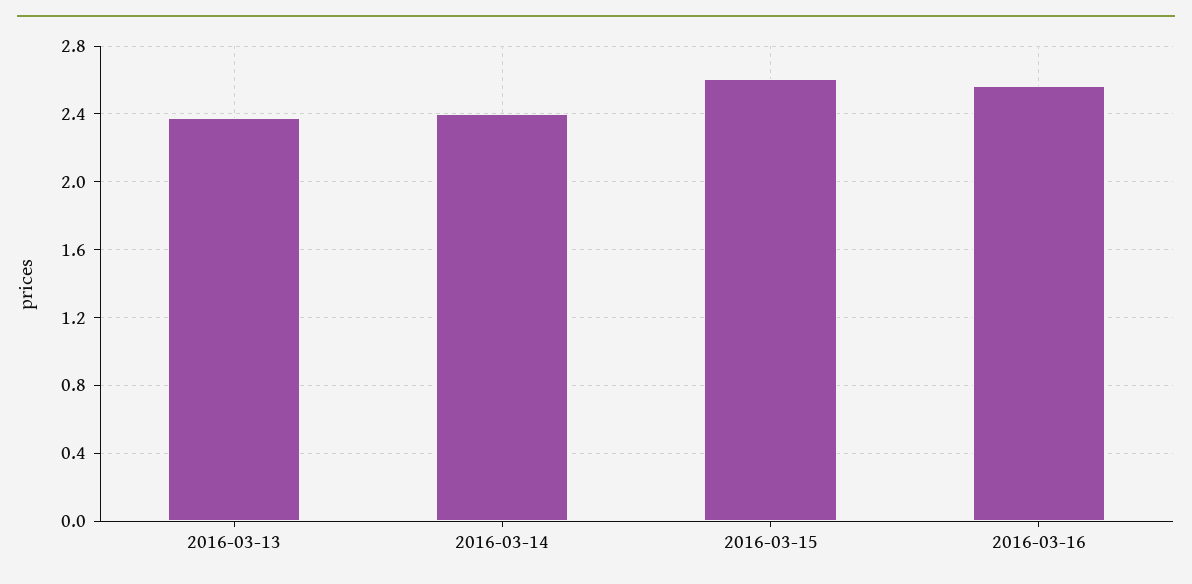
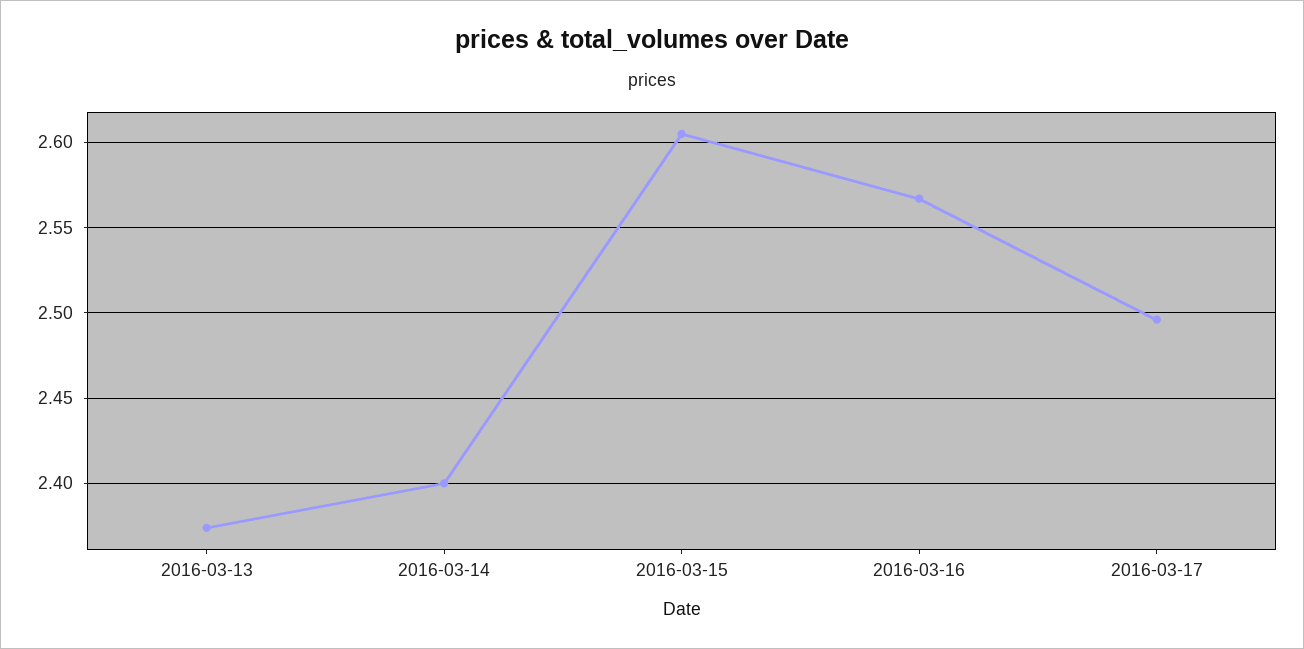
2016-03-17: none -> 2.495

